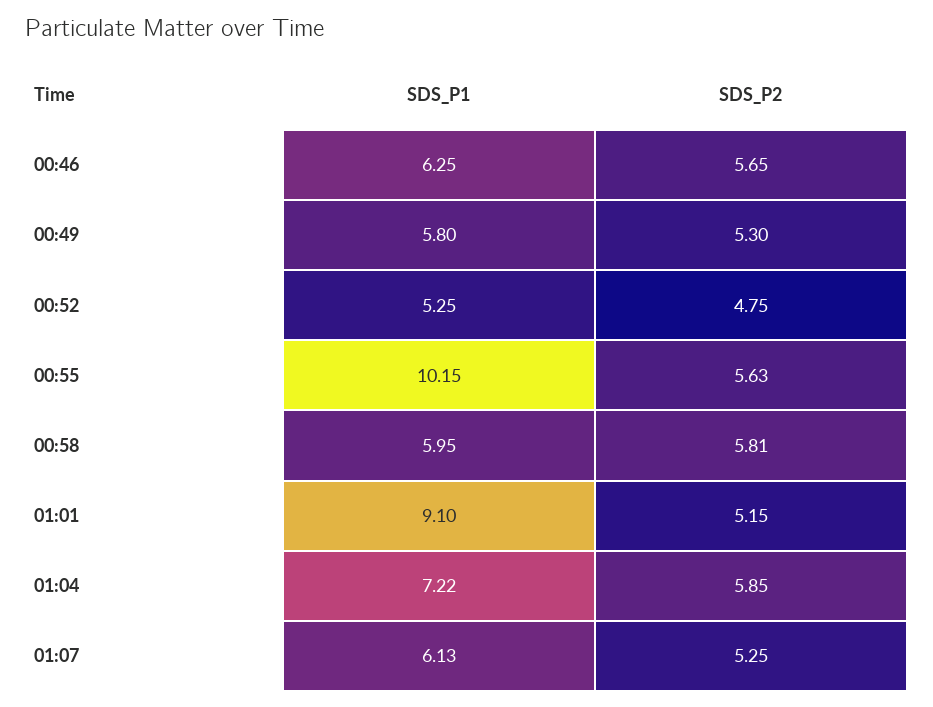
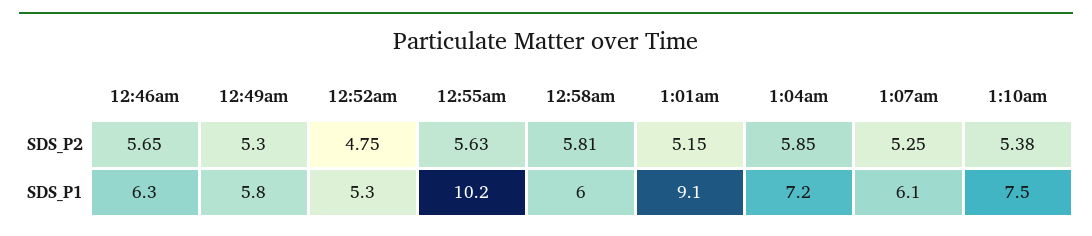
SDS_P2, 1:10am: none -> 5.38
SDS_P1, 1:10am: none -> 7.5

